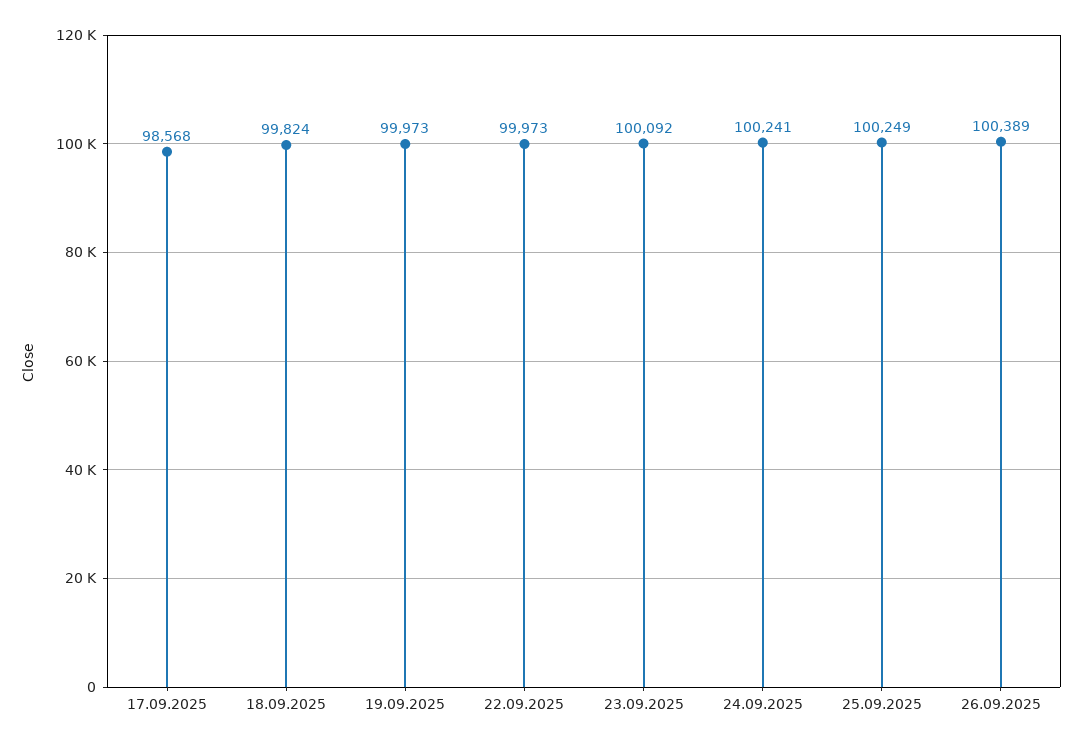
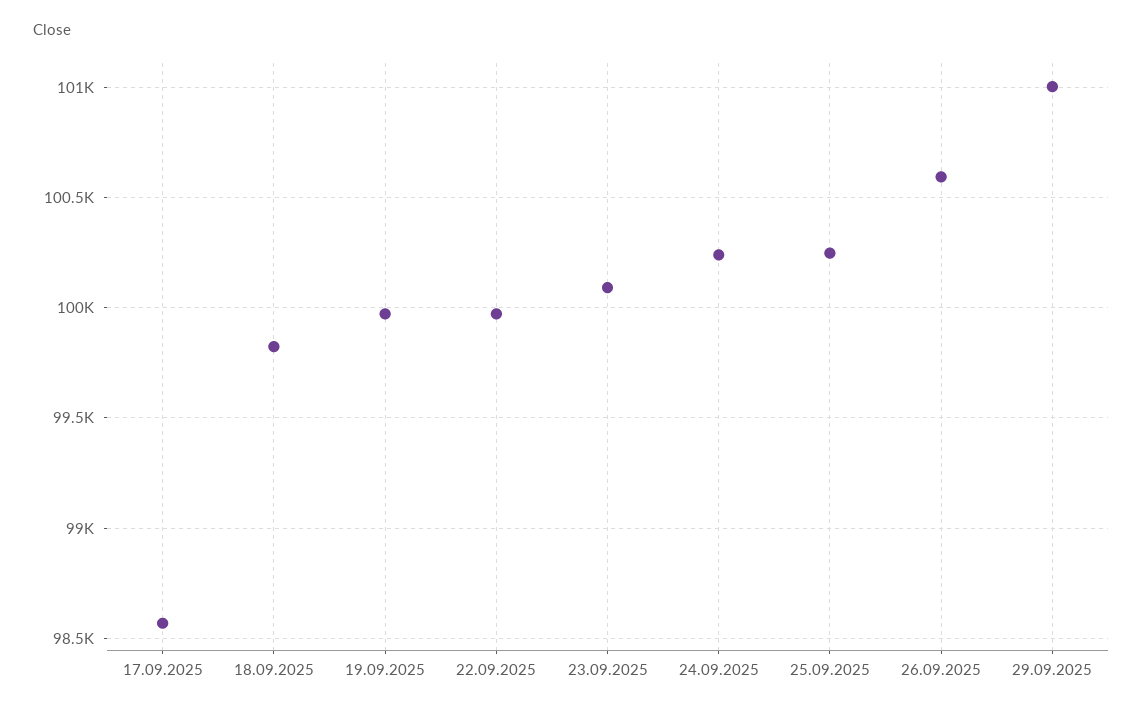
26.09.2025: 100389 -> 100600
29.09.2025: none -> 101000

